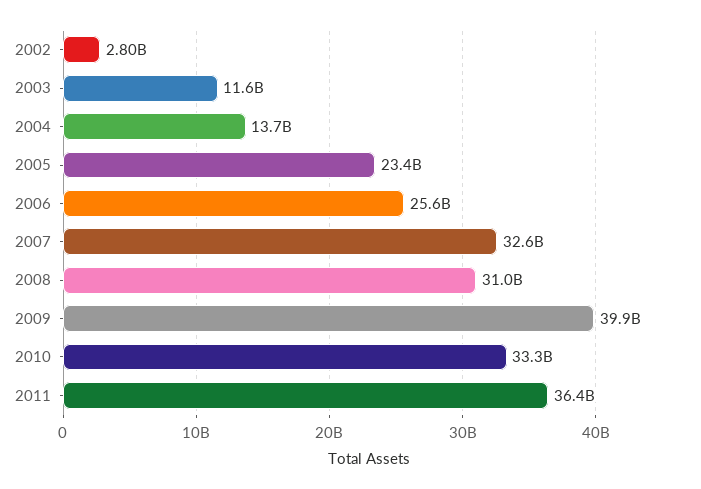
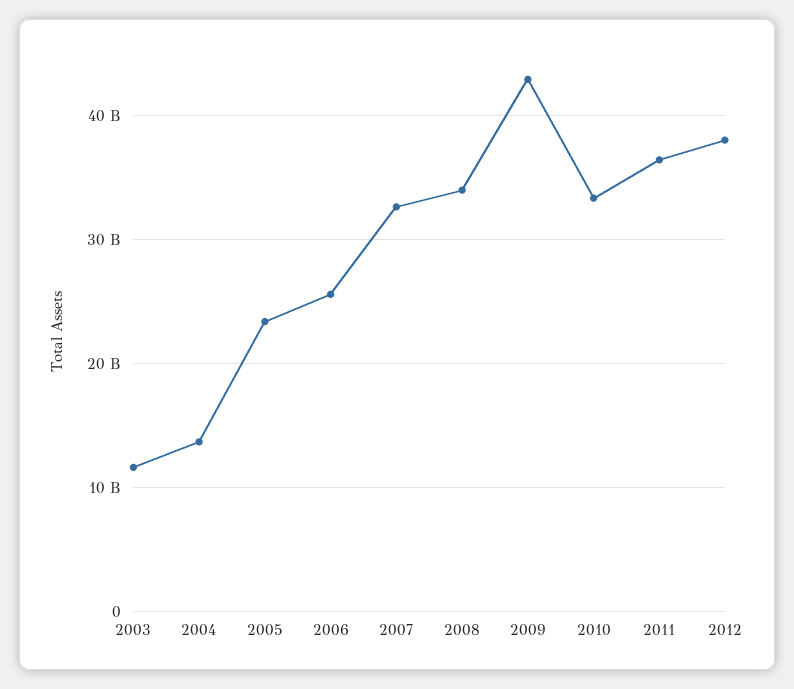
2002: 2800000000 -> none
2008: 31000000000 -> 34000000000
2009: 39900000000 -> 43000000000
2012: none -> 38000000000

